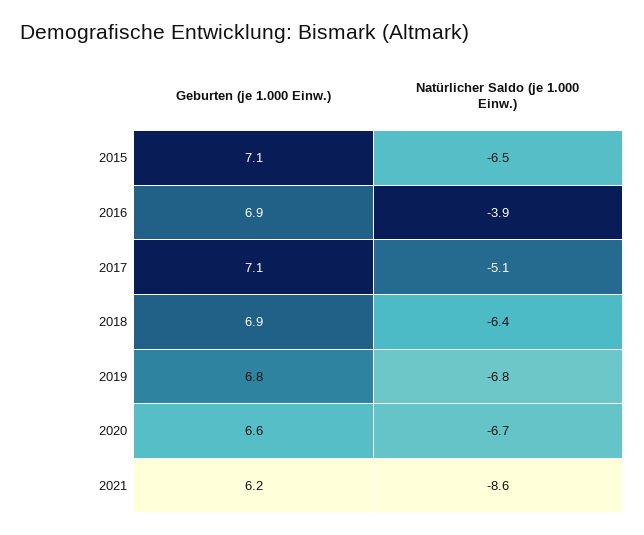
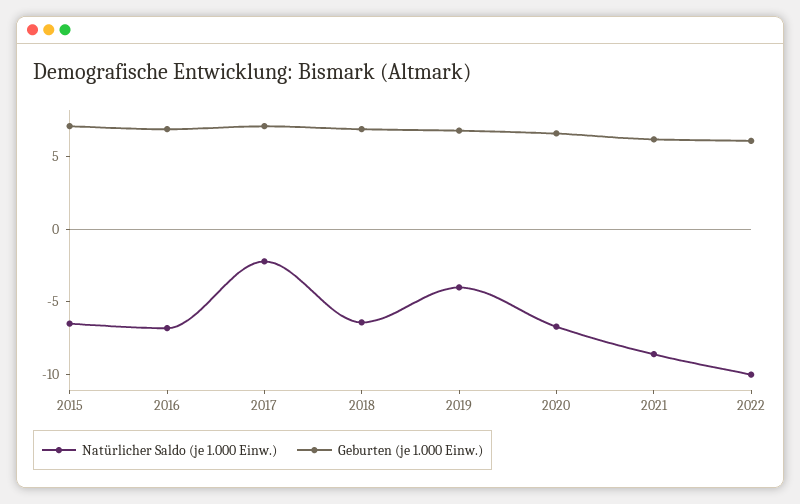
Natürlicher Saldo (je 1.000 Einw.), 2016: -3.9 -> -7
Natürlicher Saldo (je 1.000 Einw.), 2017: -5.1 -> -2
Natürlicher Saldo (je 1.000 Einw.), 2019: -6.8 -> -4
Natürlicher Saldo (je 1.000 Einw.), 2022: none -> -10
Geburten (je 1.000 Einw.), 2022: none -> 6

